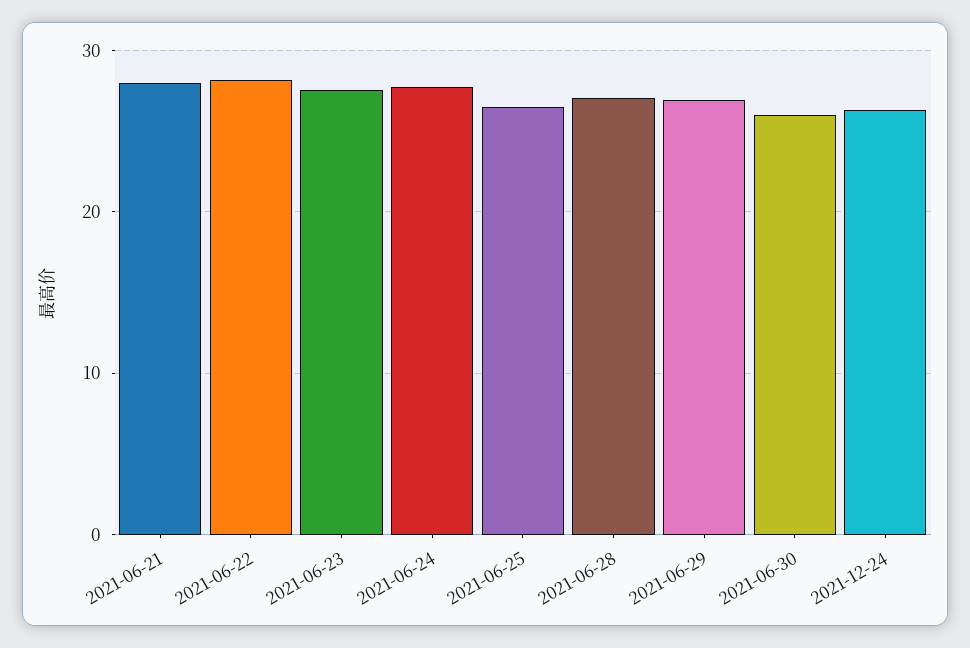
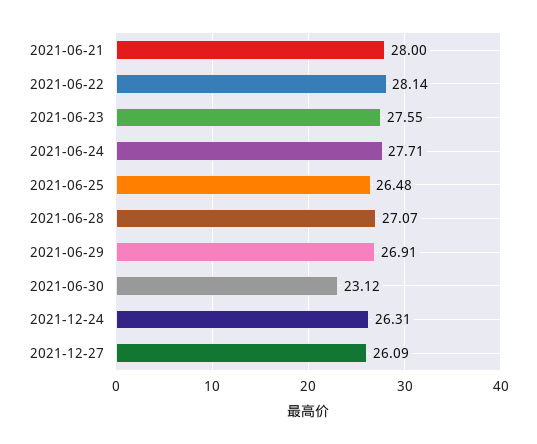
2021-06-30: 26 -> 23.12
2021-12-27: none -> 26.09

